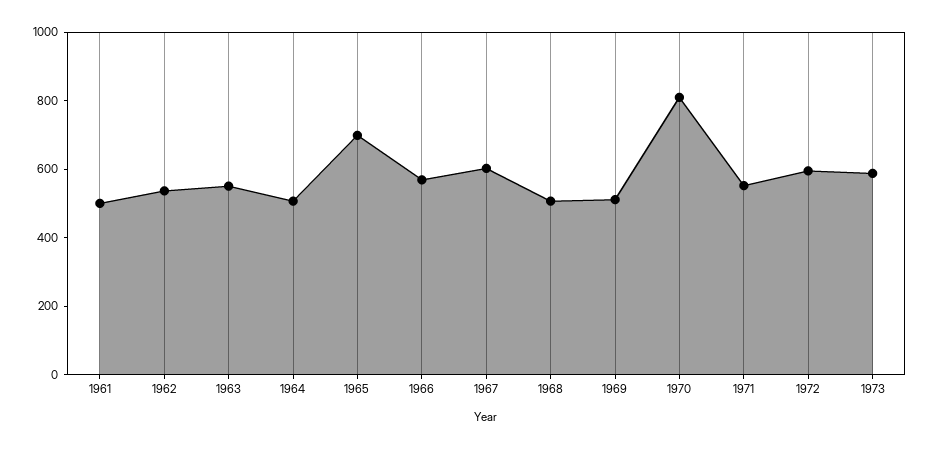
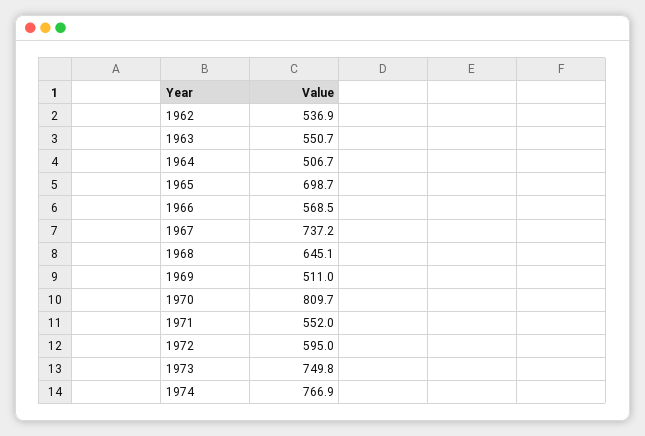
1961: 500 -> none
1967: 600 -> 737.2
1968: 500 -> 645.1
1973: 600 -> 749.8
1974: none -> 766.9

